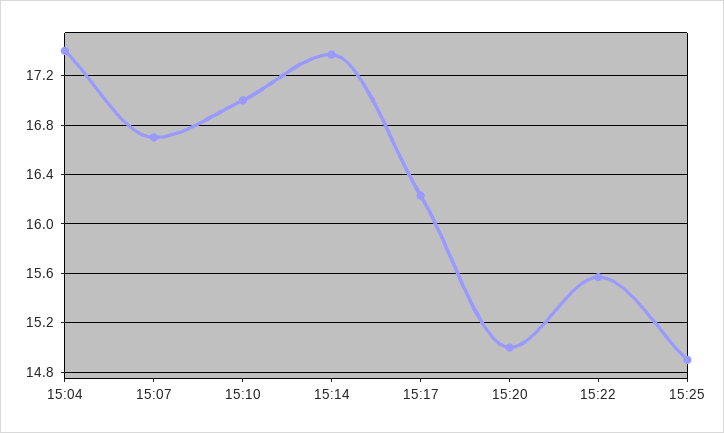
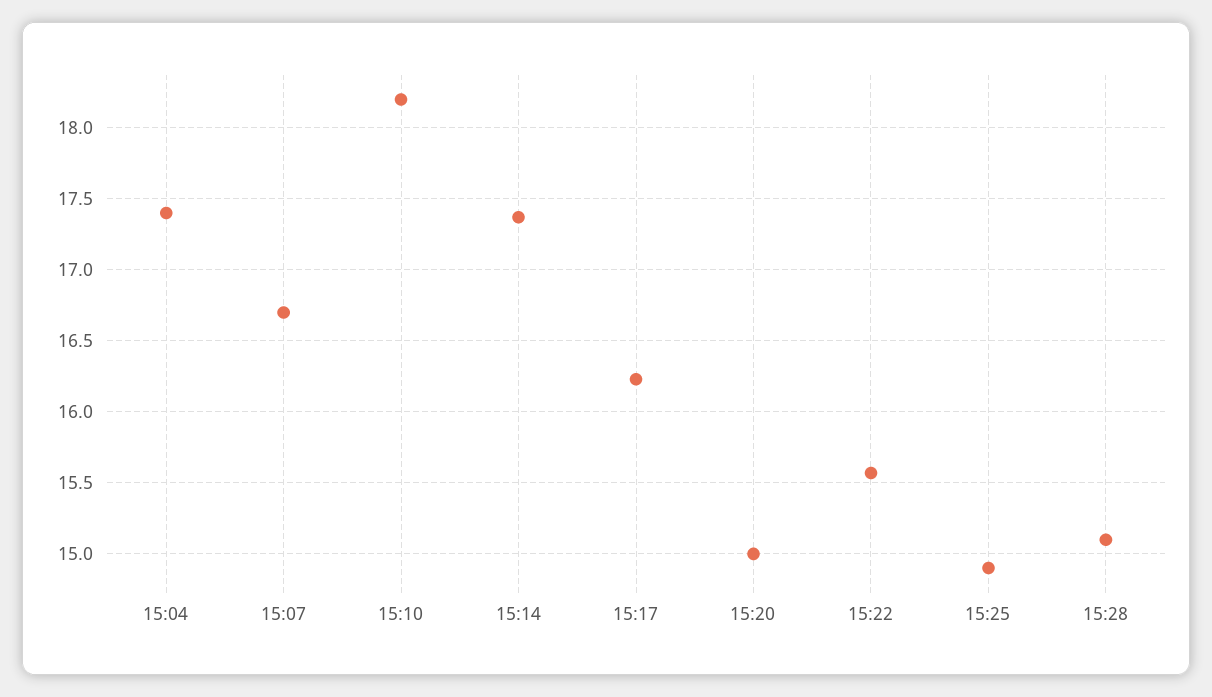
15:10: 17 -> 18.2
15:28: none -> 15.1

